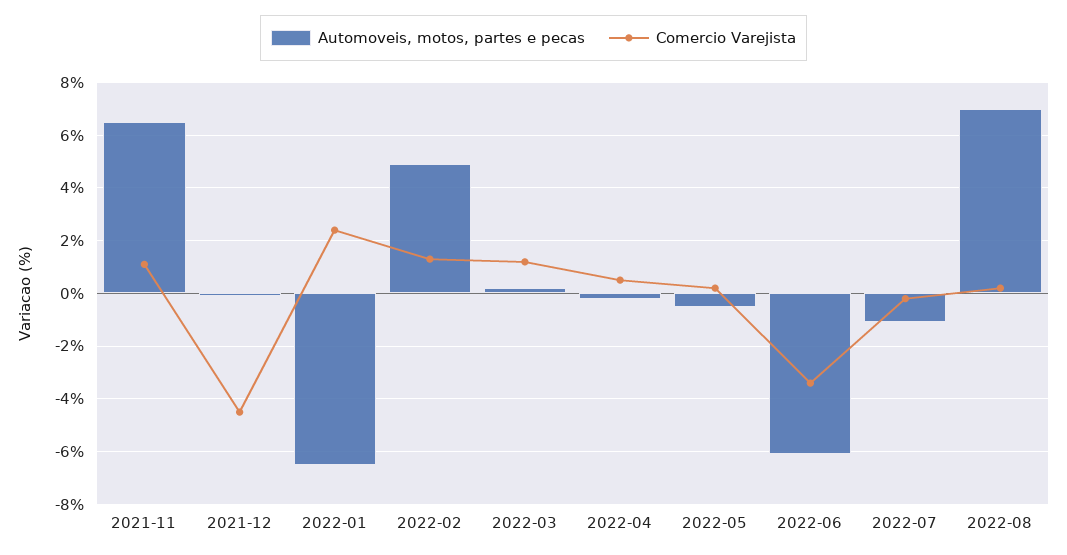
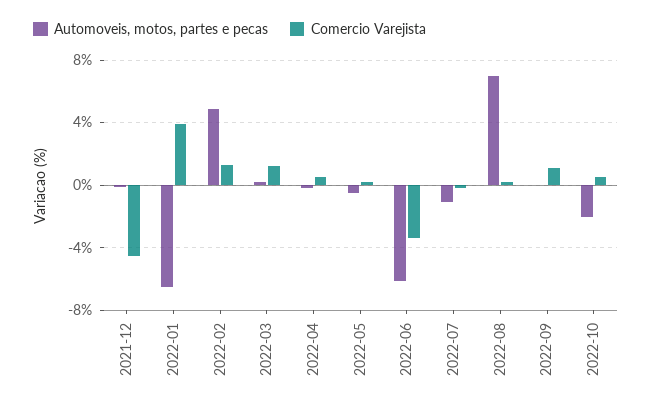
Automoveis, motos, partes e pecas, 2021-11: 6.5 -> none
Comercio Varejista, 2021-11: 1 -> none
Comercio Varejista, 2022-01: 2.5 -> 4
Automoveis, motos, partes e pecas, 2022-09: none -> 0
Comercio Varejista, 2022-09: none -> 1
Automoveis, motos, partes e pecas, 2022-10: none -> -2
Comercio Varejista, 2022-10: none -> 0.5

